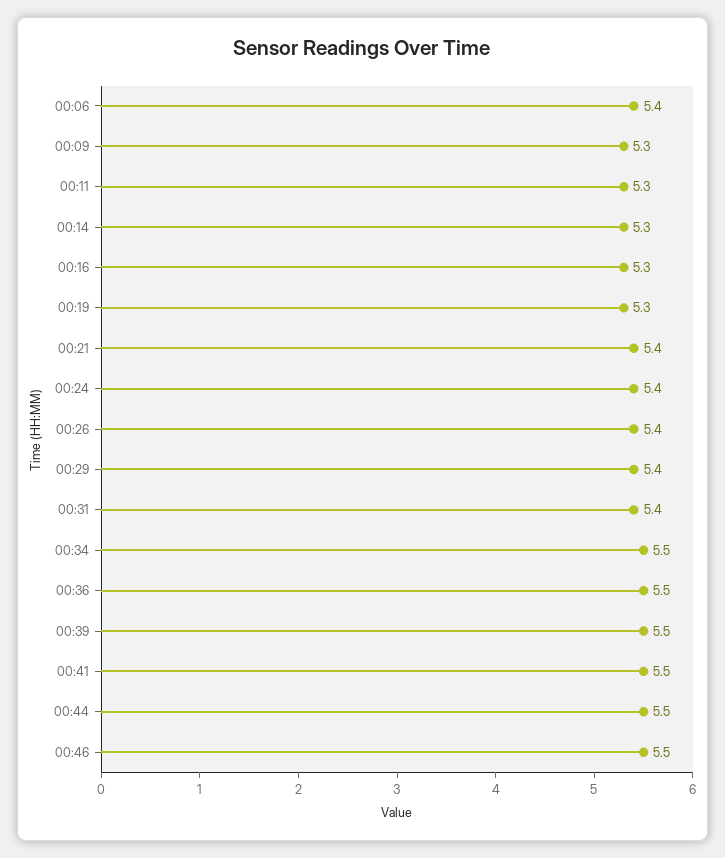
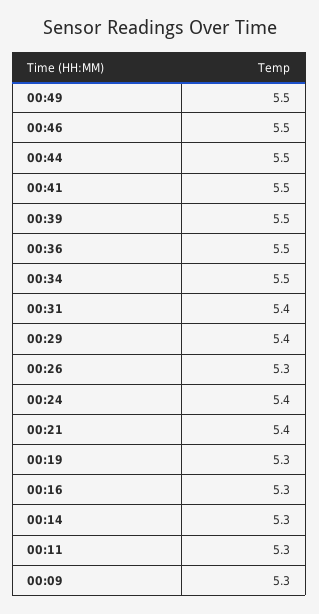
00:06: 5.4 -> none
00:26: 5.4 -> 5.3
00:49: none -> 5.5

